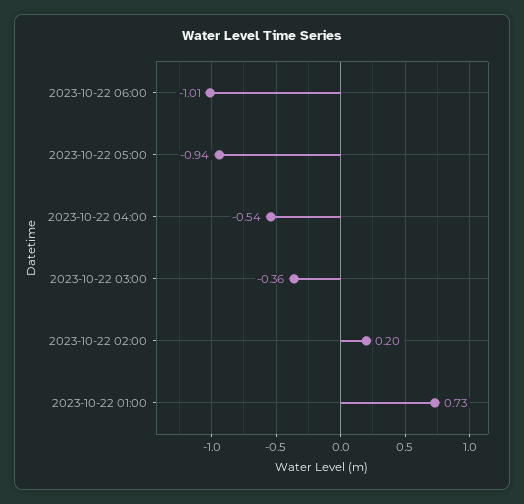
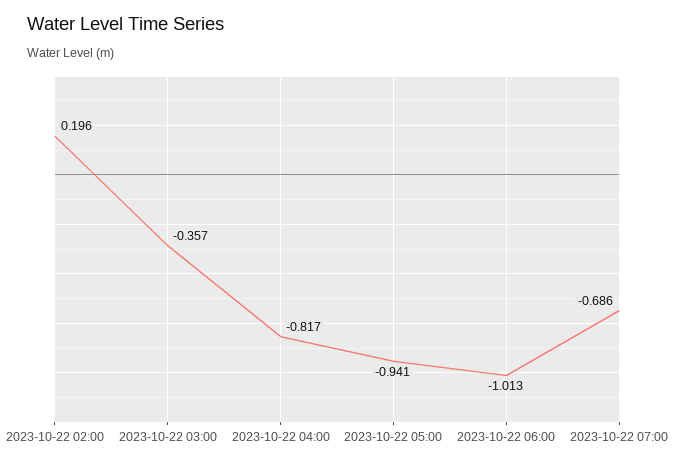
2023-10-22 04:00: -0.54 -> -0.817
2023-10-22 01:00: 0.73 -> none
2023-10-22 07:00: none -> -0.686

